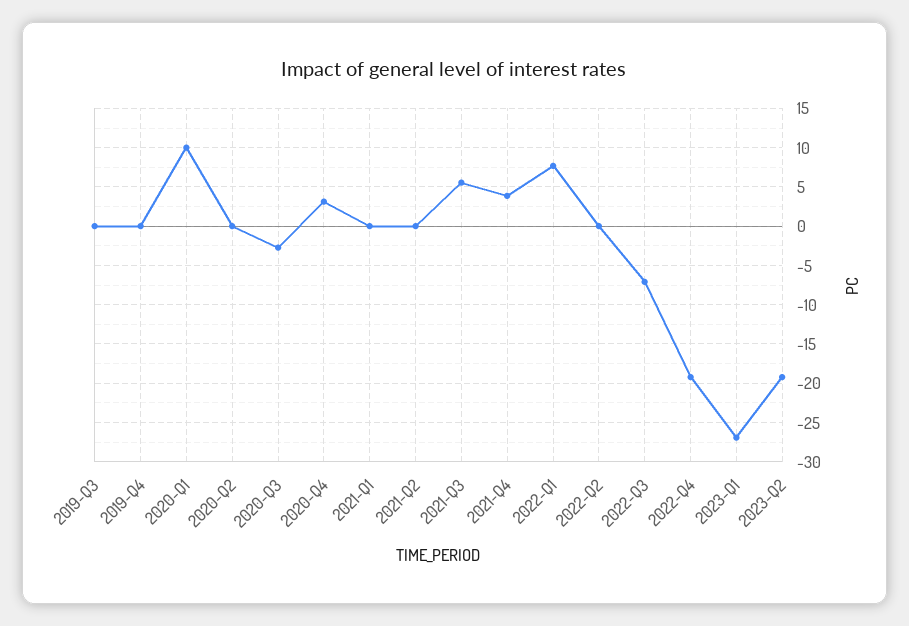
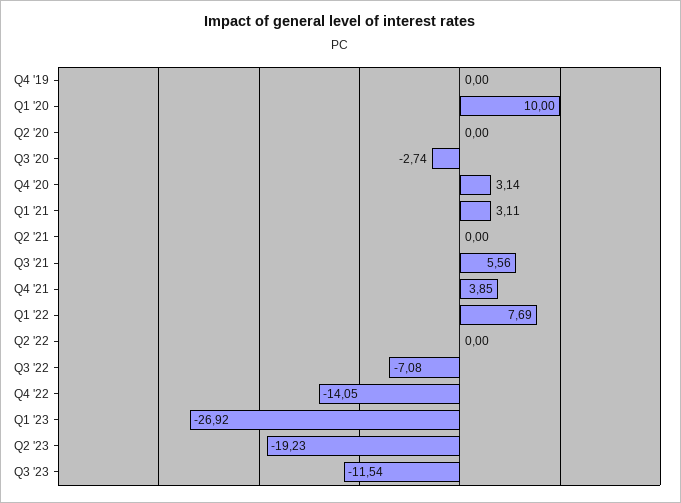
2019-Q3: 0 -> none
2021-Q1: 0 -> 3.11
2022-Q4: -19 -> -14.05
Q3 '23: none -> -11.54

